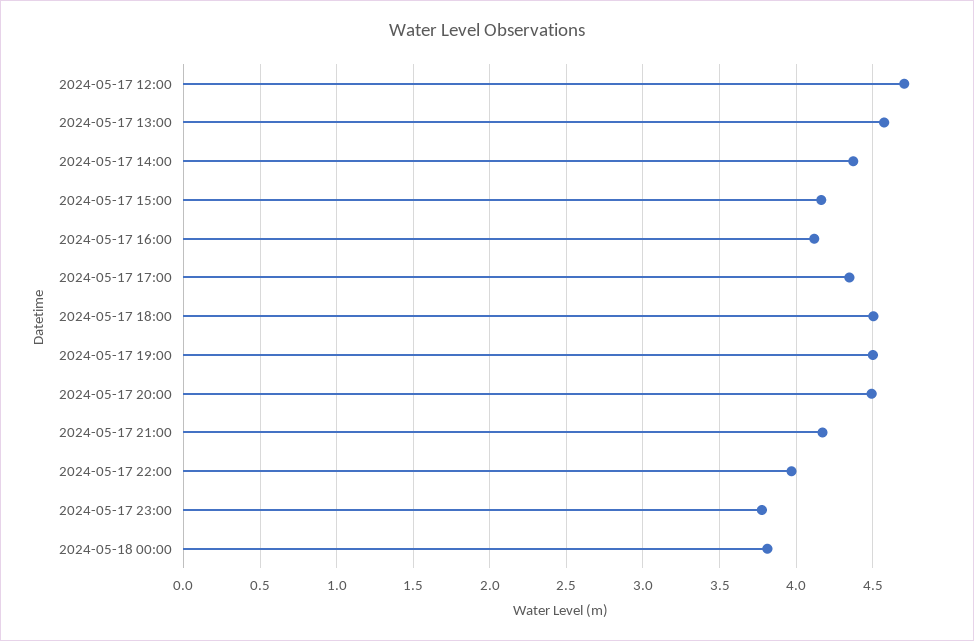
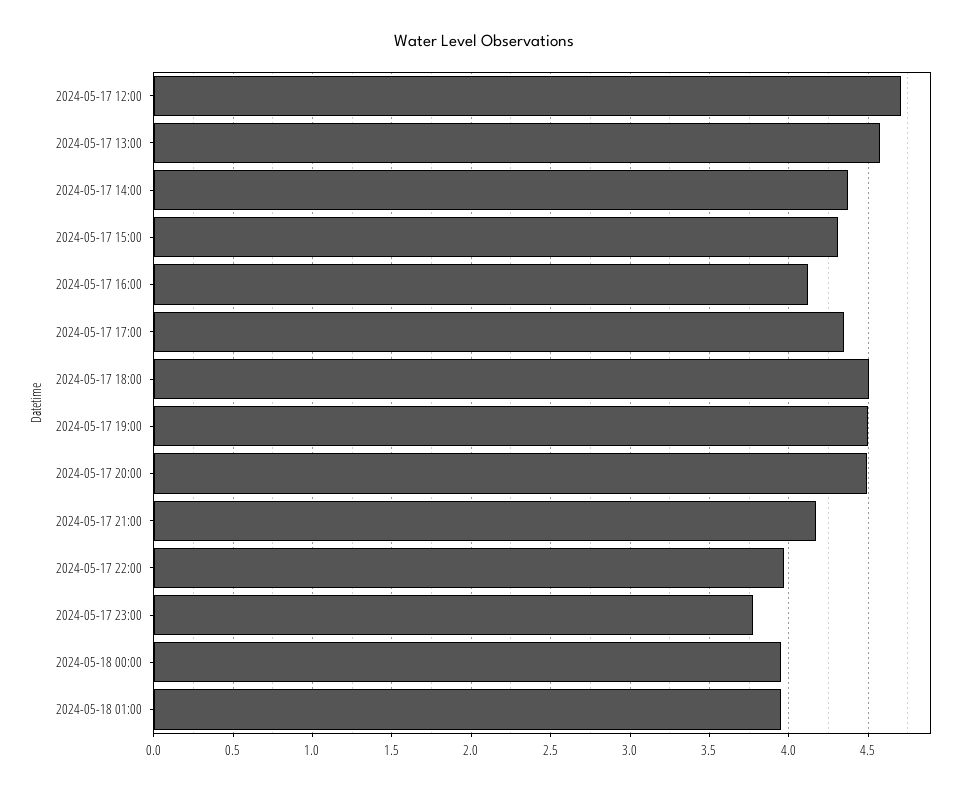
2024-05-17 15:00: 4.15 -> 4.3
2024-05-18 00:00: 3.8 -> 3.95
2024-05-18 01:00: none -> 3.95

